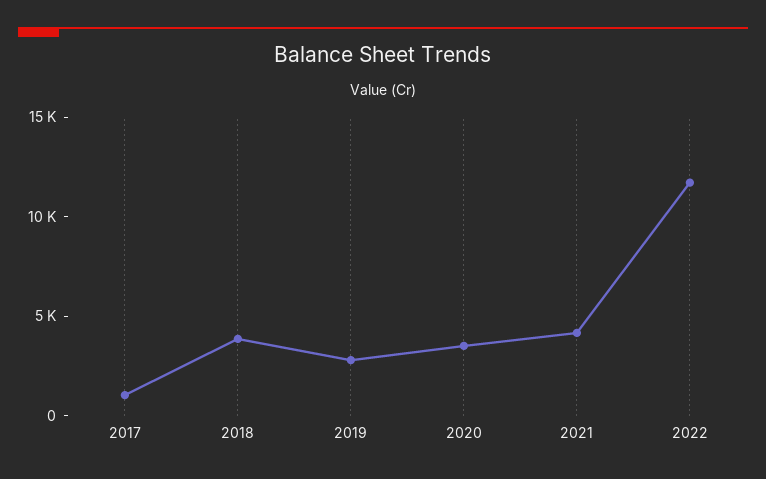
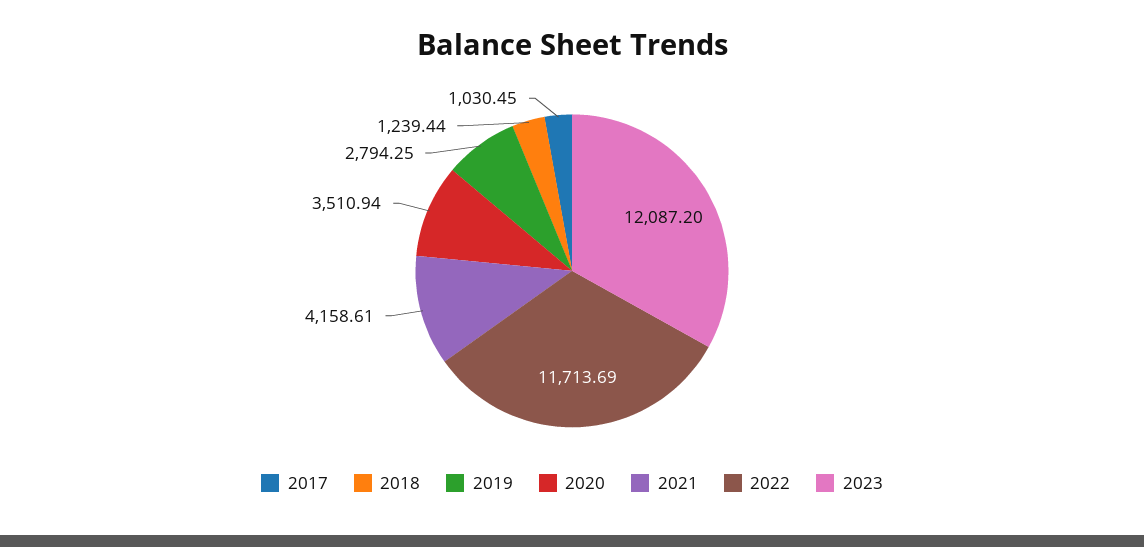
2018: 4000 -> 1239.44
2023: none -> 12087.2

